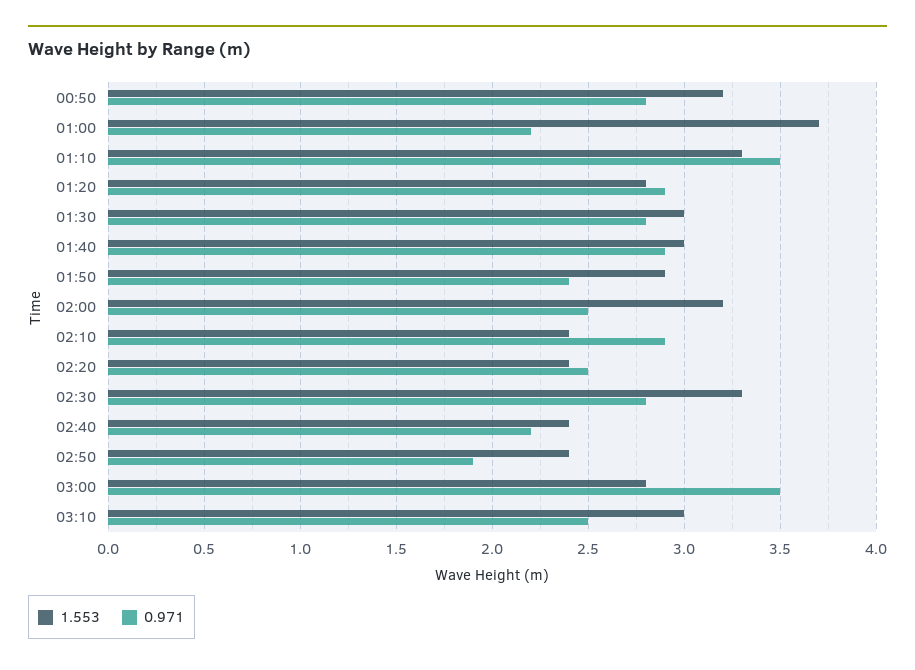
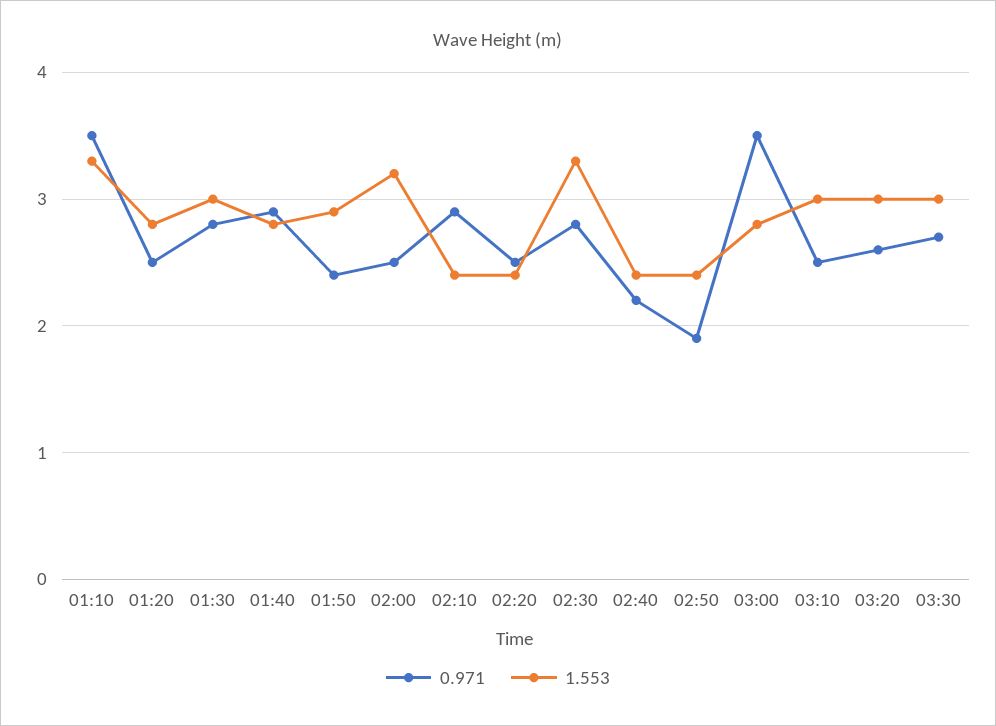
1.553, 00:50: 3.2 -> none
0.971, 00:50: 2.8 -> none
1.553, 01:00: 3.7 -> none
0.971, 01:00: 2.2 -> none
0.971, 01:20: 2.9 -> 2.5
1.553, 01:40: 3 -> 2.8
0.971, 03:20: none -> 2.6
1.553, 03:20: none -> 3
0.971, 03:30: none -> 2.7
1.553, 03:30: none -> 3

